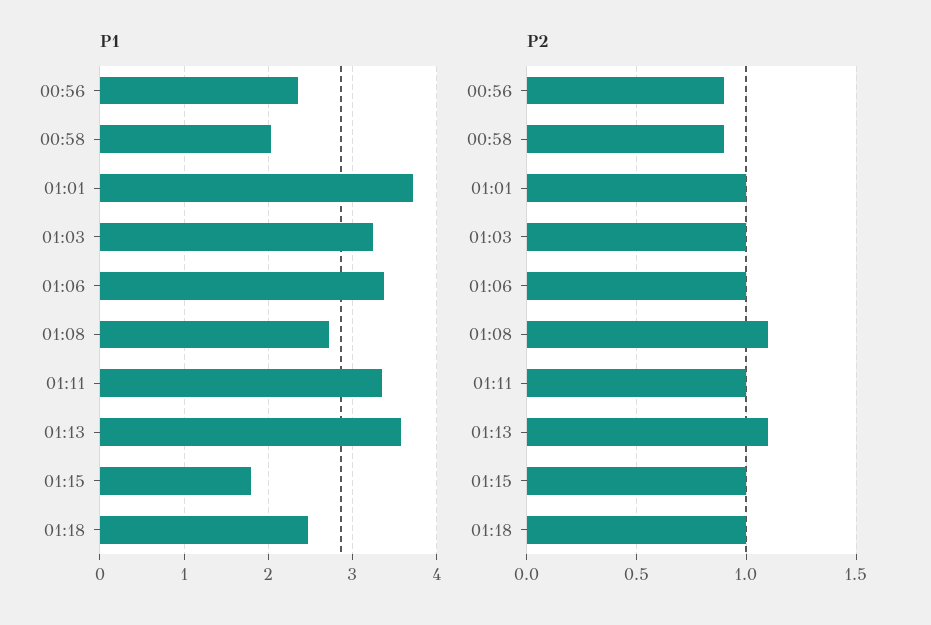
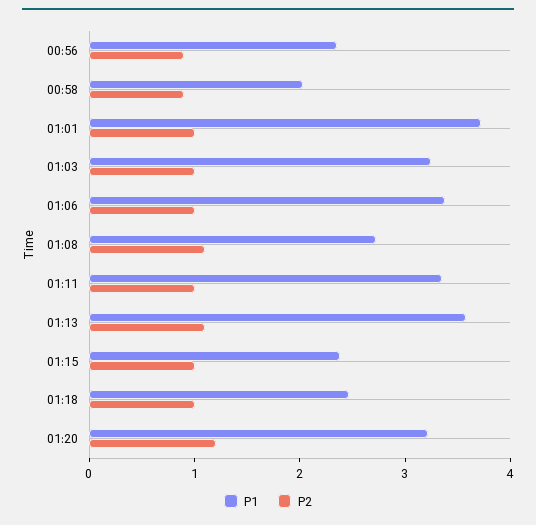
P1, 01:15: 1.8 -> 2.4
P1, 01:20: none -> 3.2
P2, 01:20: none -> 1.2

